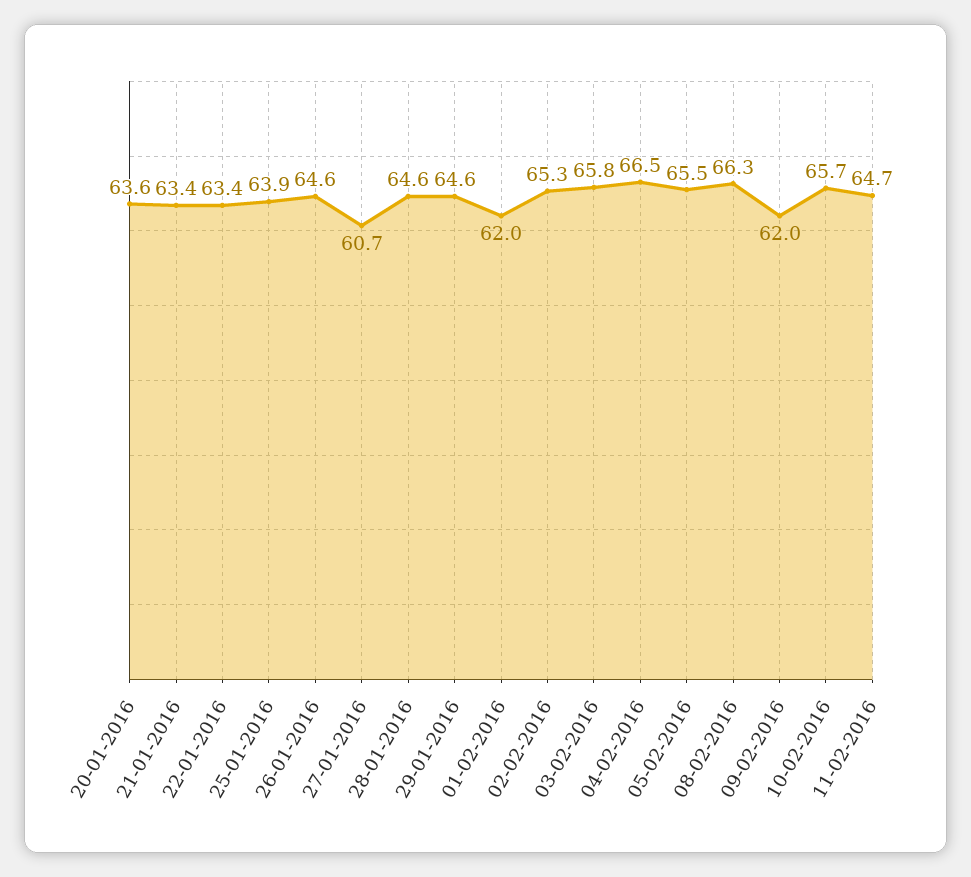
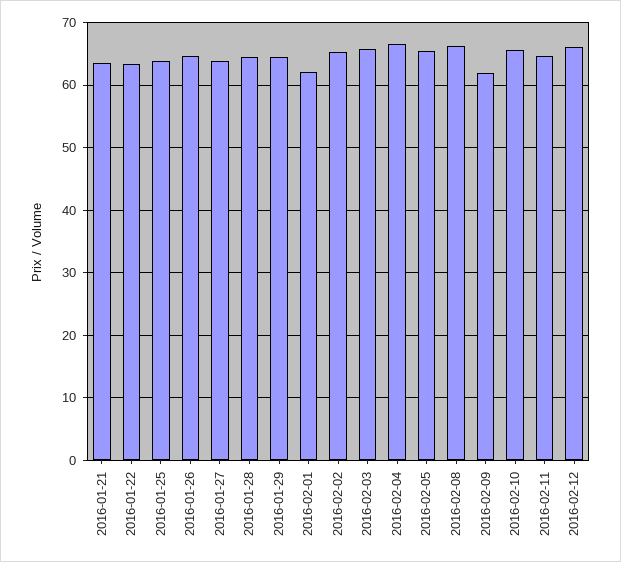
20-01-2016: 63.6 -> none
27-01-2016: 60.7 -> 64
2016-02-12: none -> 66

